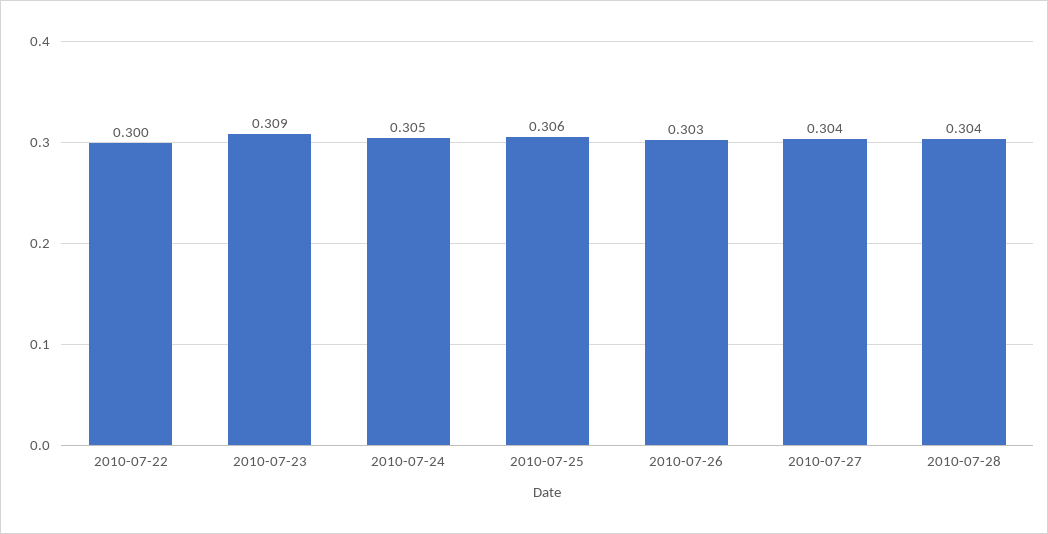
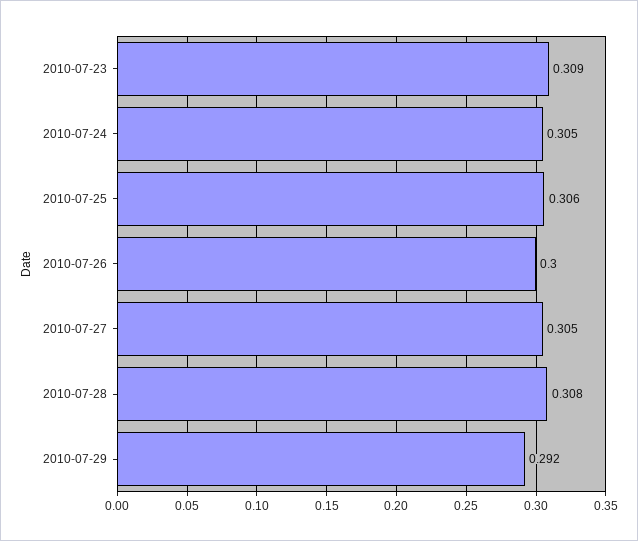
2010-07-22: 0.3 -> none
2010-07-26: 0.303 -> 0.3
2010-07-27: 0.304 -> 0.305
2010-07-28: 0.304 -> 0.308
2010-07-29: none -> 0.292

